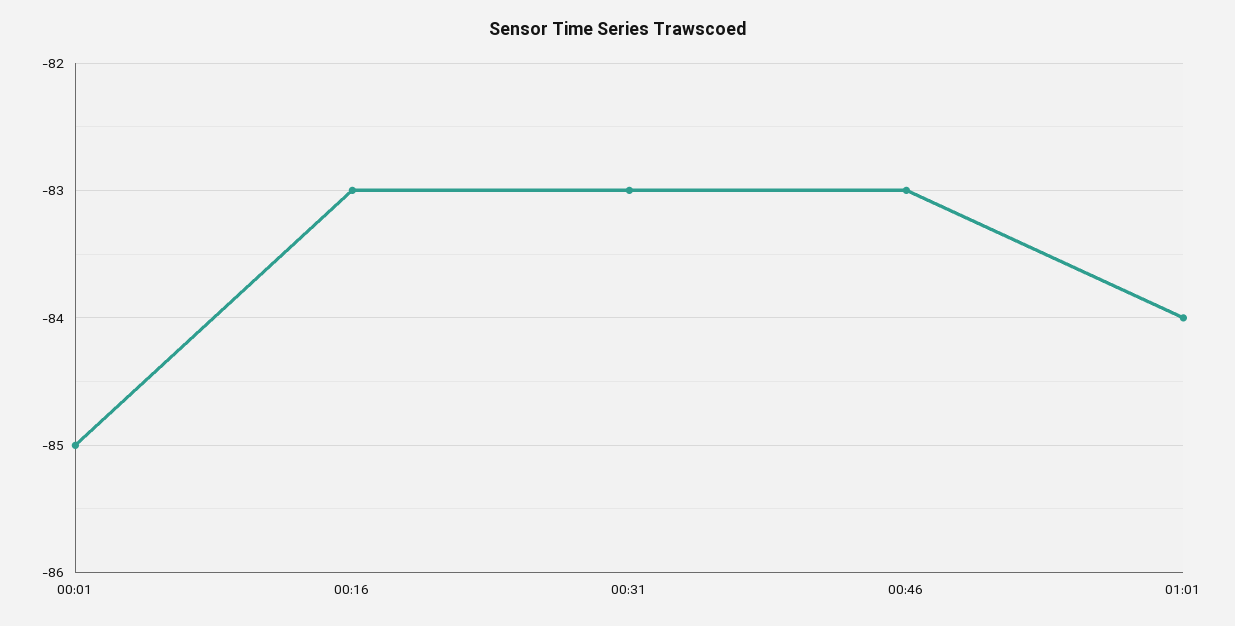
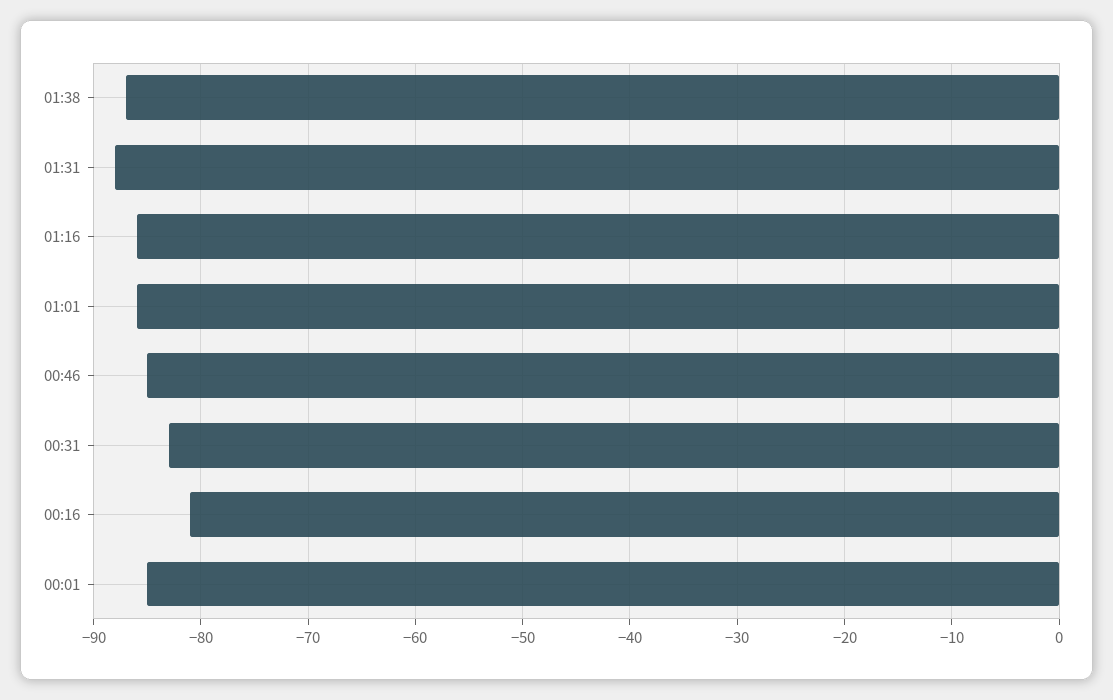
00:16: -83 -> -81
00:46: -83 -> -85
01:01: -84 -> -86
01:38: none -> -87
01:31: none -> -88
01:16: none -> -86

